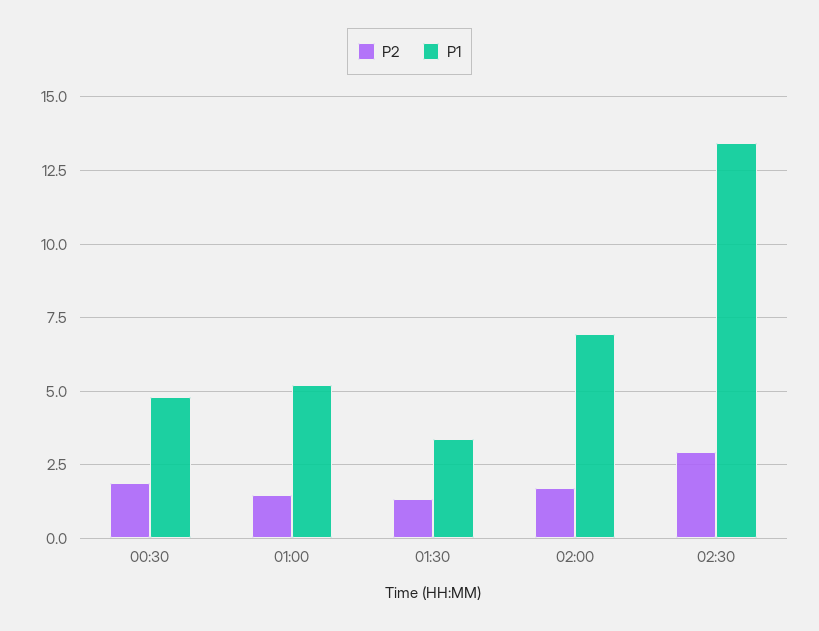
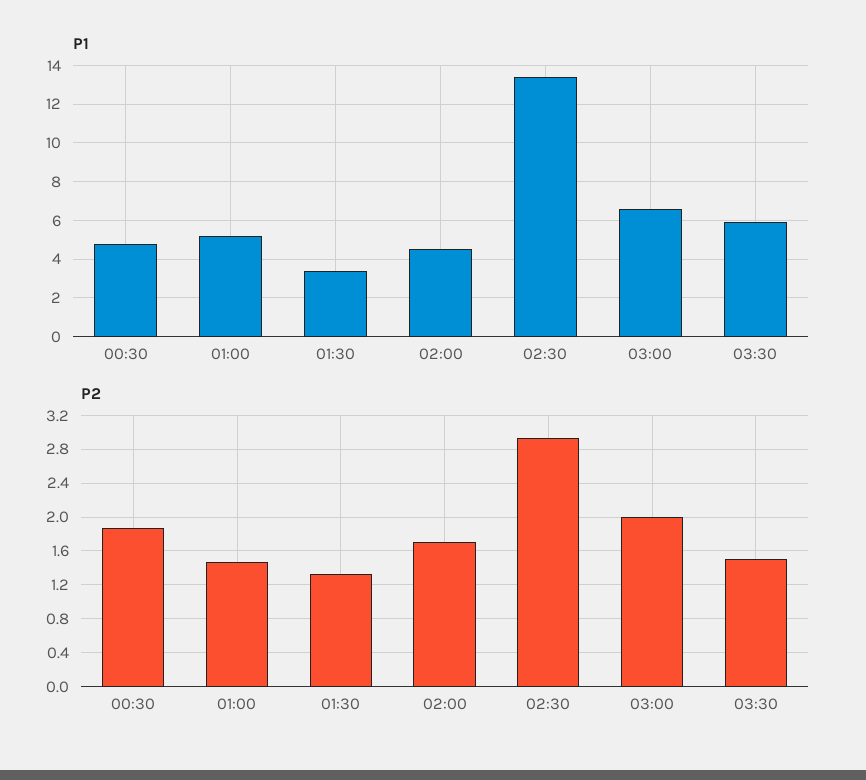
P1, 02:00: 7 -> 4.5
P1, 03:00: none -> 6.5
P1, 03:30: none -> 6
P2, 03:00: none -> 2
P2, 03:30: none -> 1.5

